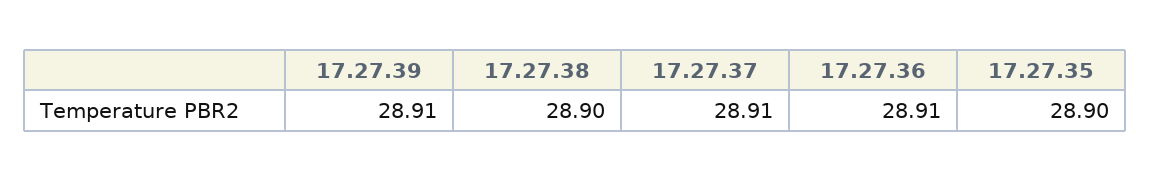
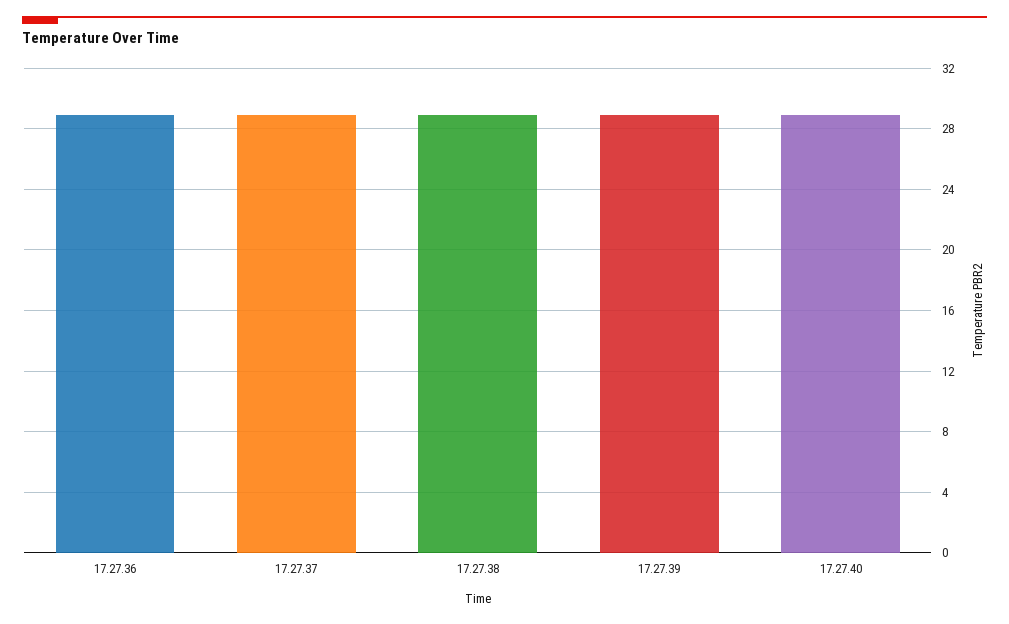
17.27.35: 28.9 -> none
17.27.40: none -> 29

